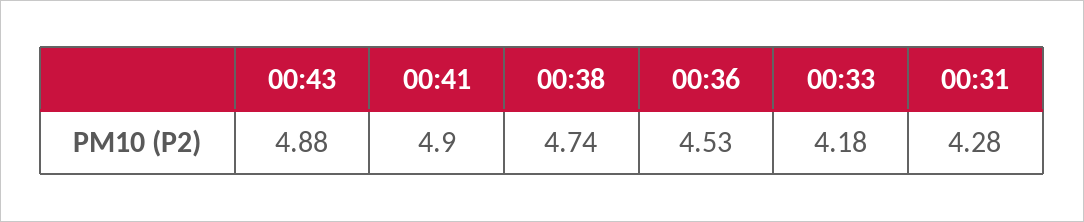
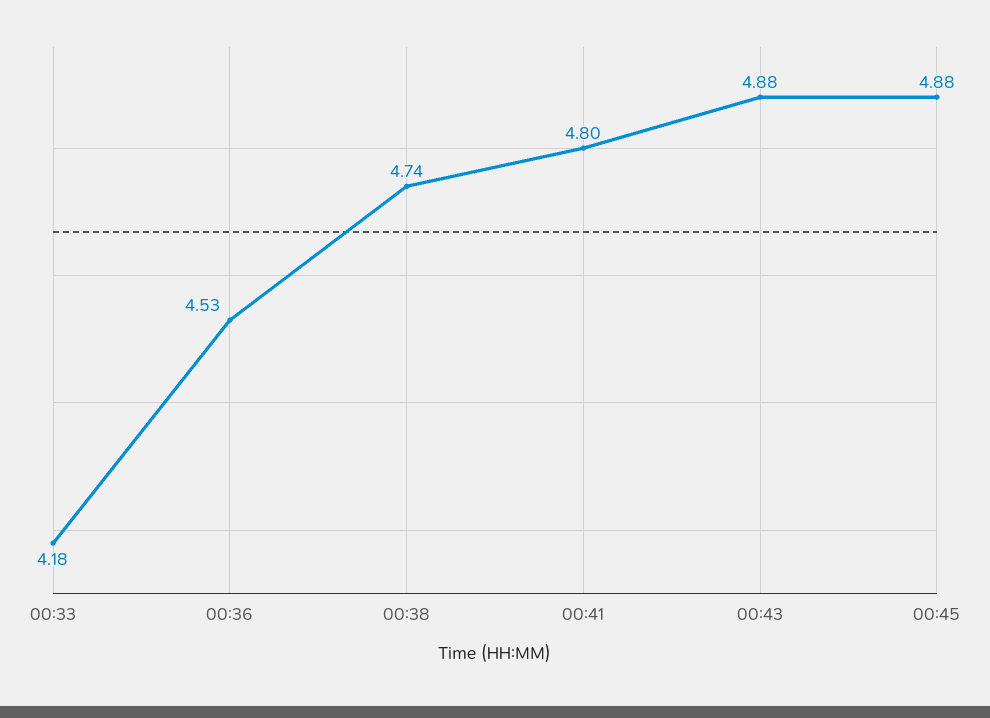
00:41: 4.9 -> 4.8
00:31: 4.28 -> none
00:45: none -> 4.88

